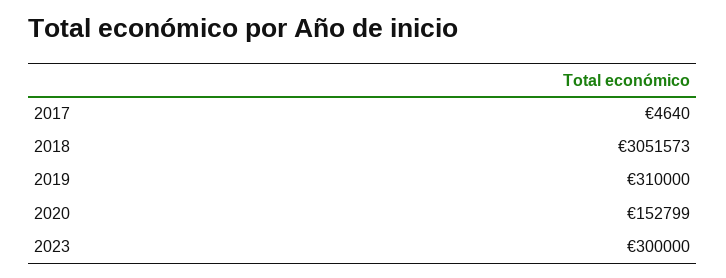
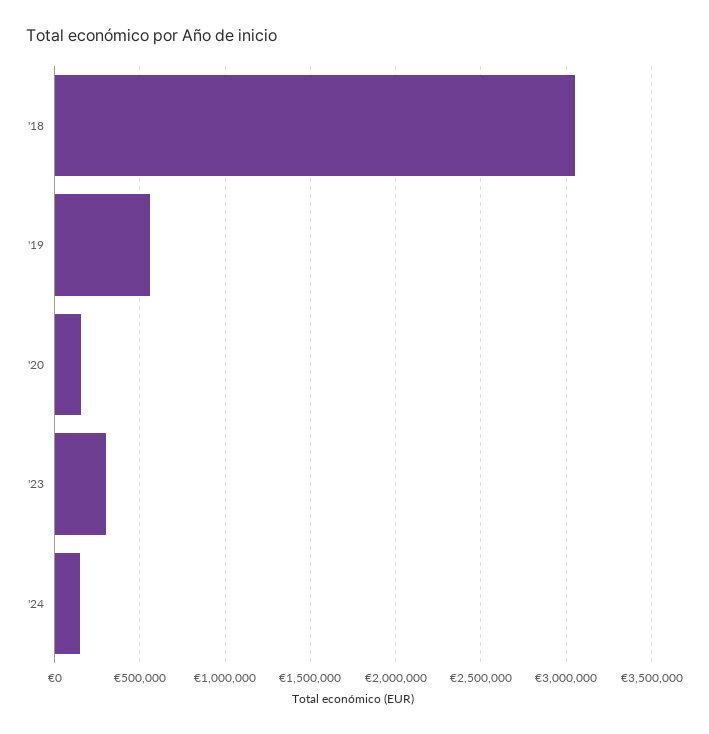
2017: 4640 -> none
2019: 310000 -> 550000
'24: none -> 150000

